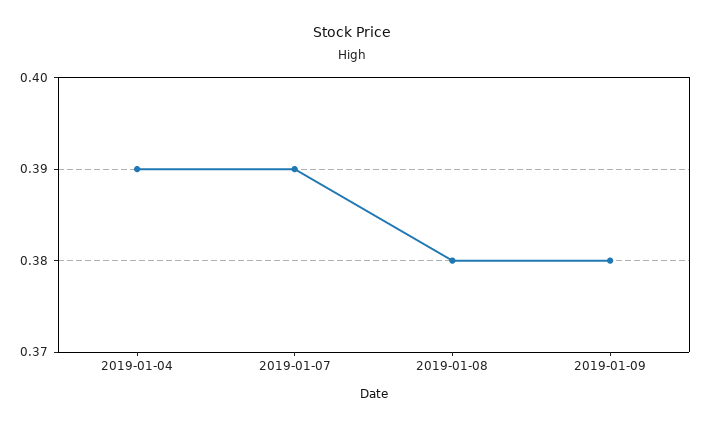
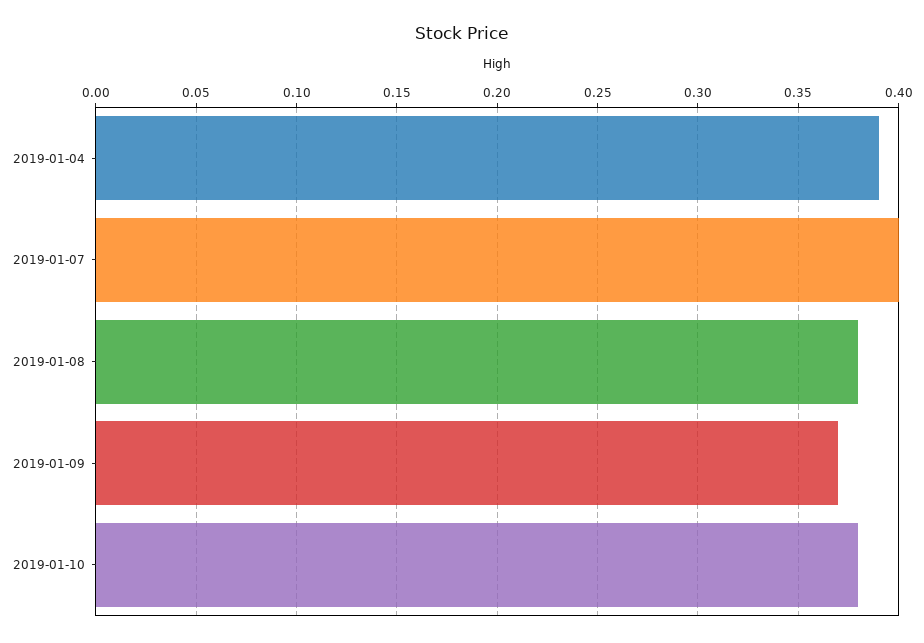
2019-01-07: 0.39 -> 0.4
2019-01-09: 0.38 -> 0.37
2019-01-10: none -> 0.38

